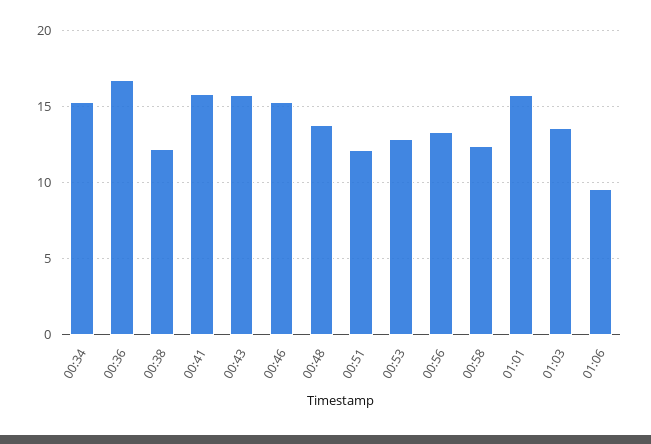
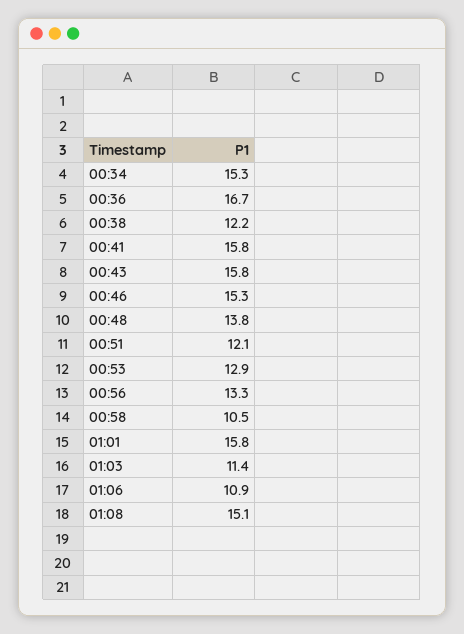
00:58: 12.5 -> 10.5
01:03: 13.5 -> 11.4
01:06: 9.5 -> 10.9
01:08: none -> 15.1

